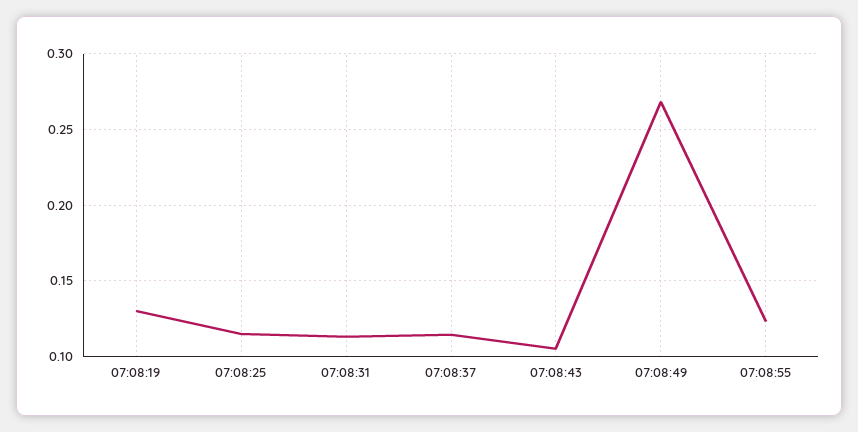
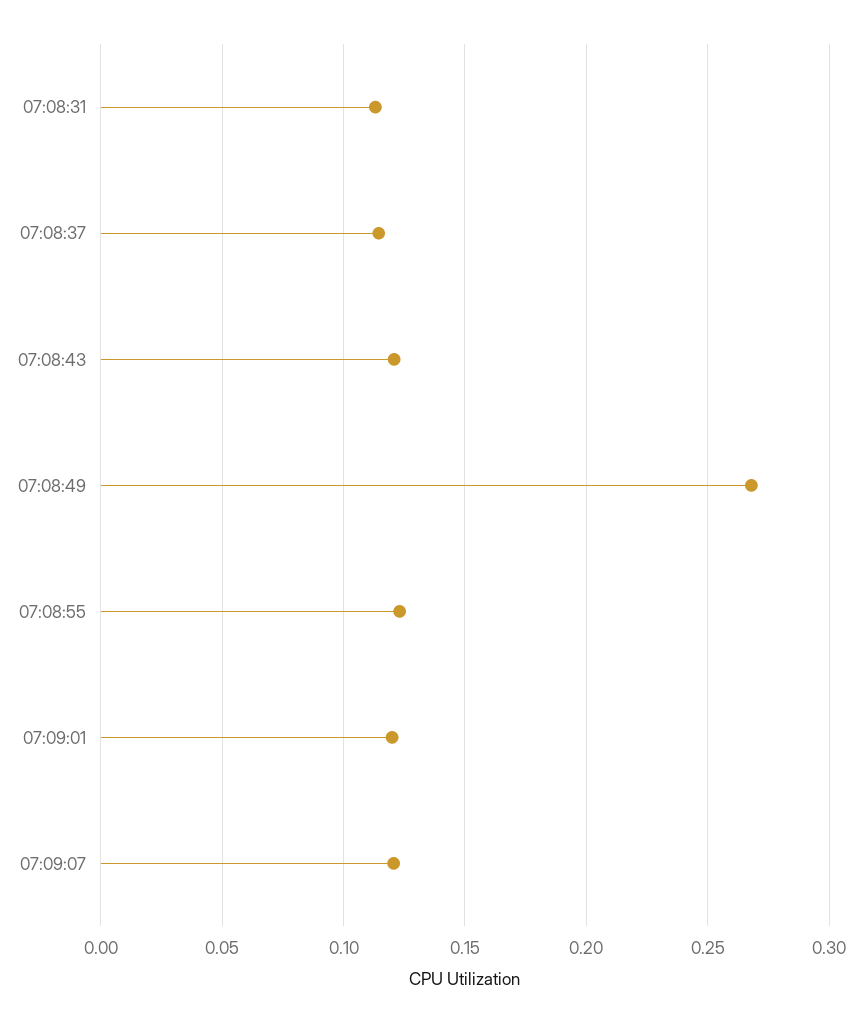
07:08:19: 0.13 -> none
07:08:25: 0.115 -> none
07:08:43: 0.105 -> 0.12
07:09:01: none -> 0.12
07:09:07: none -> 0.12

